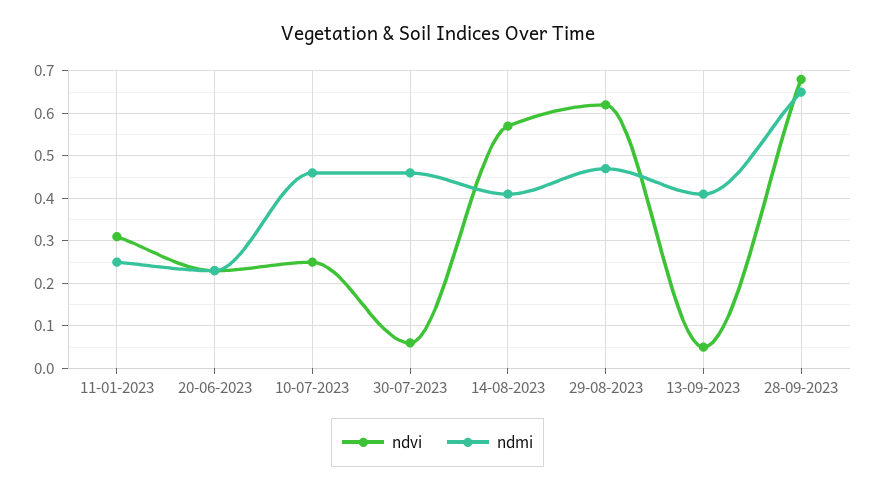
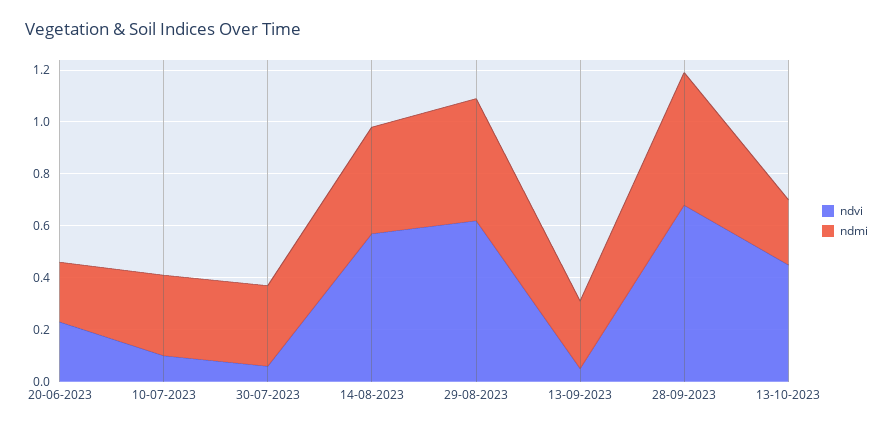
ndvi, 11-01-2023: 0.3 -> none
ndmi, 11-01-2023: 0.25 -> none
ndvi, 10-07-2023: 0.25 -> 0.1
ndmi, 10-07-2023: 0.45 -> 0.3
ndmi, 30-07-2023: 0.45 -> 0.3
ndmi, 13-09-2023: 0.4 -> 0.25
ndmi, 28-09-2023: 0.65 -> 0.5
ndvi, 13-10-2023: none -> 0.45
ndmi, 13-10-2023: none -> 0.25

